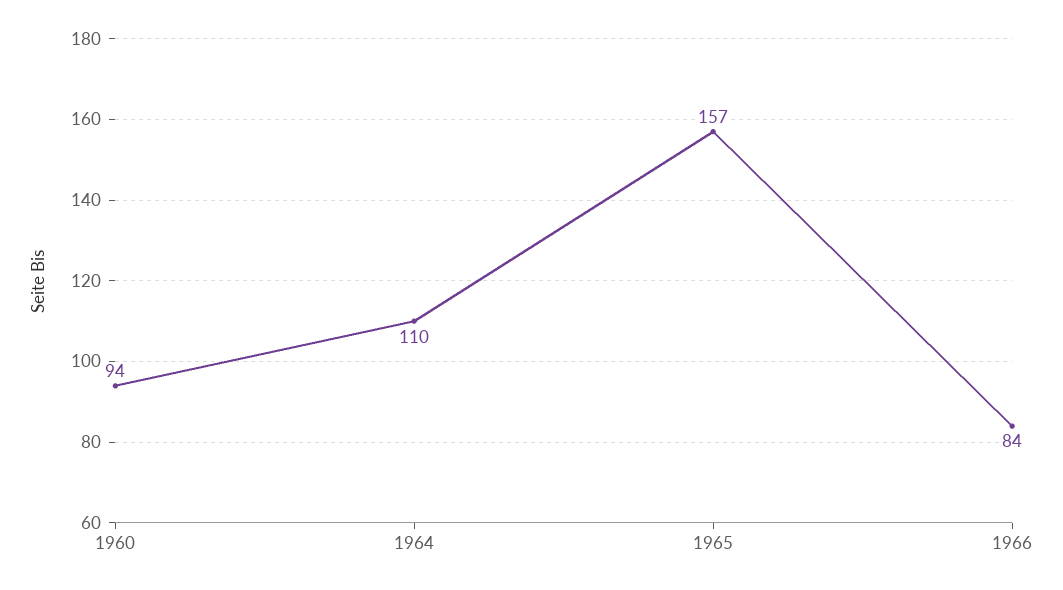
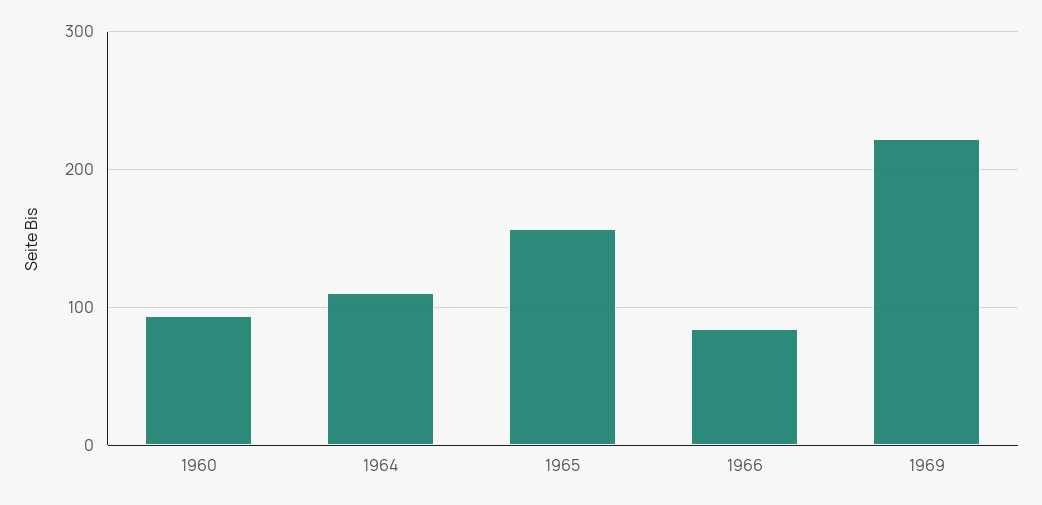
1969: none -> 220

